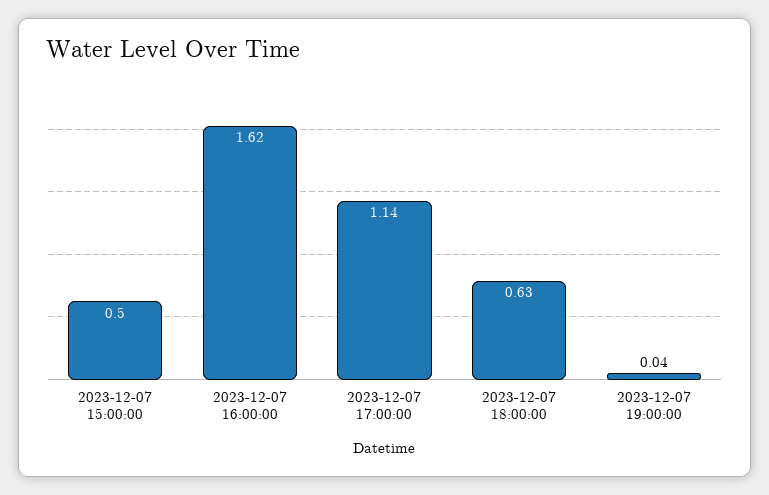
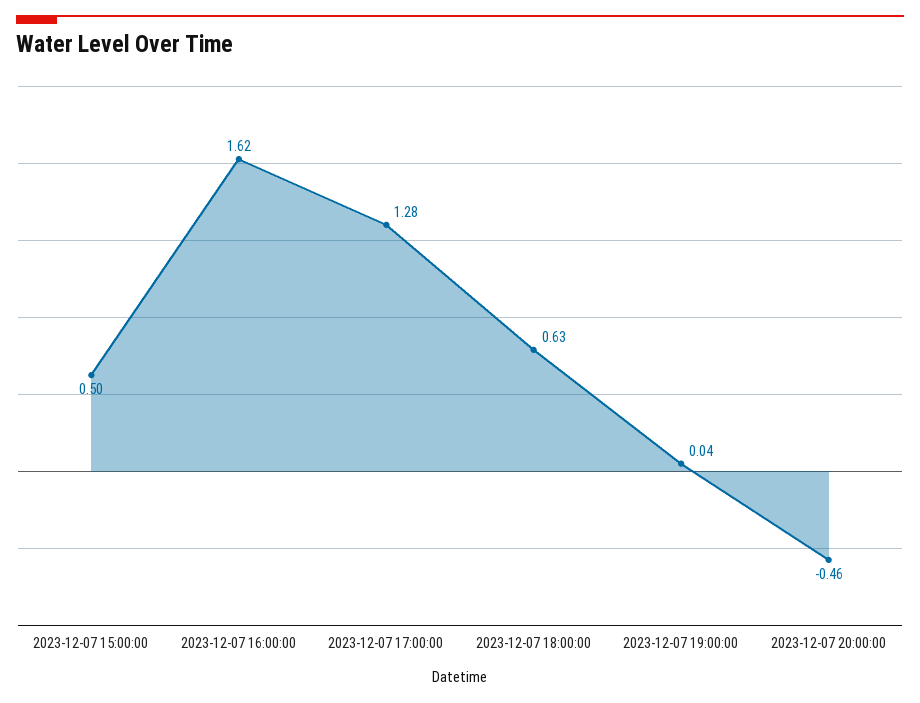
2023-12-07 17:00:00: 1.14 -> 1.28
2023-12-07 20:00:00: none -> -0.46

